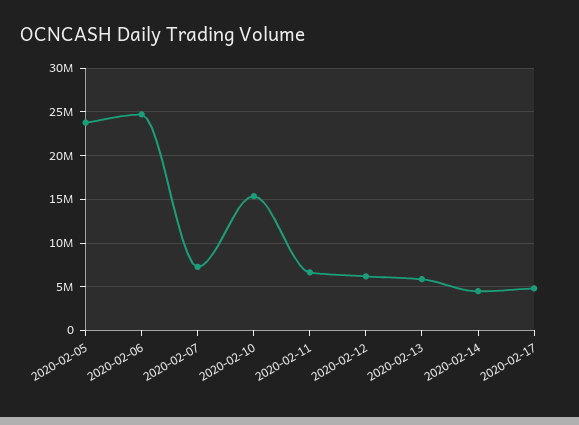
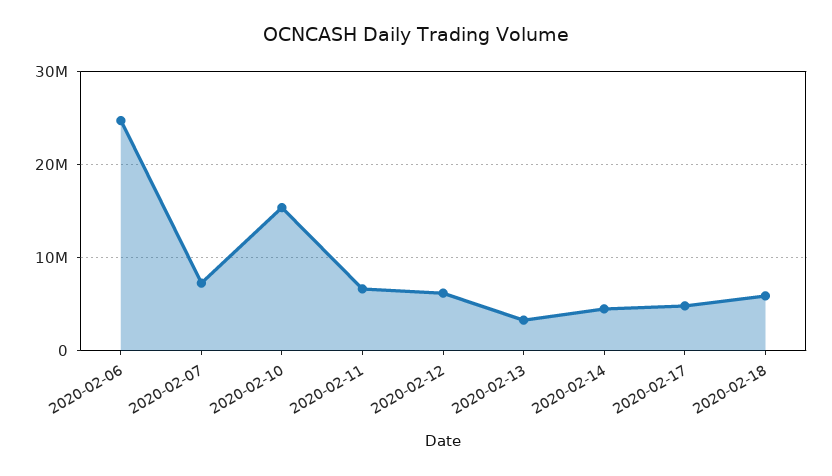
2020-02-05: 24000000 -> none
2020-02-13: 6000000 -> 3000000
2020-02-18: none -> 6000000

